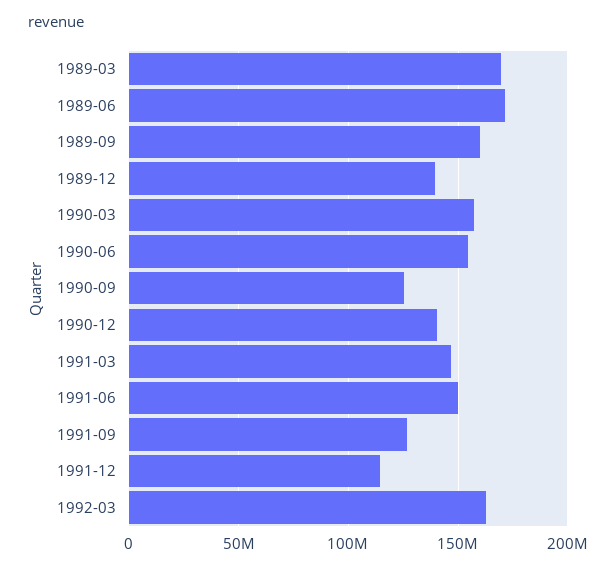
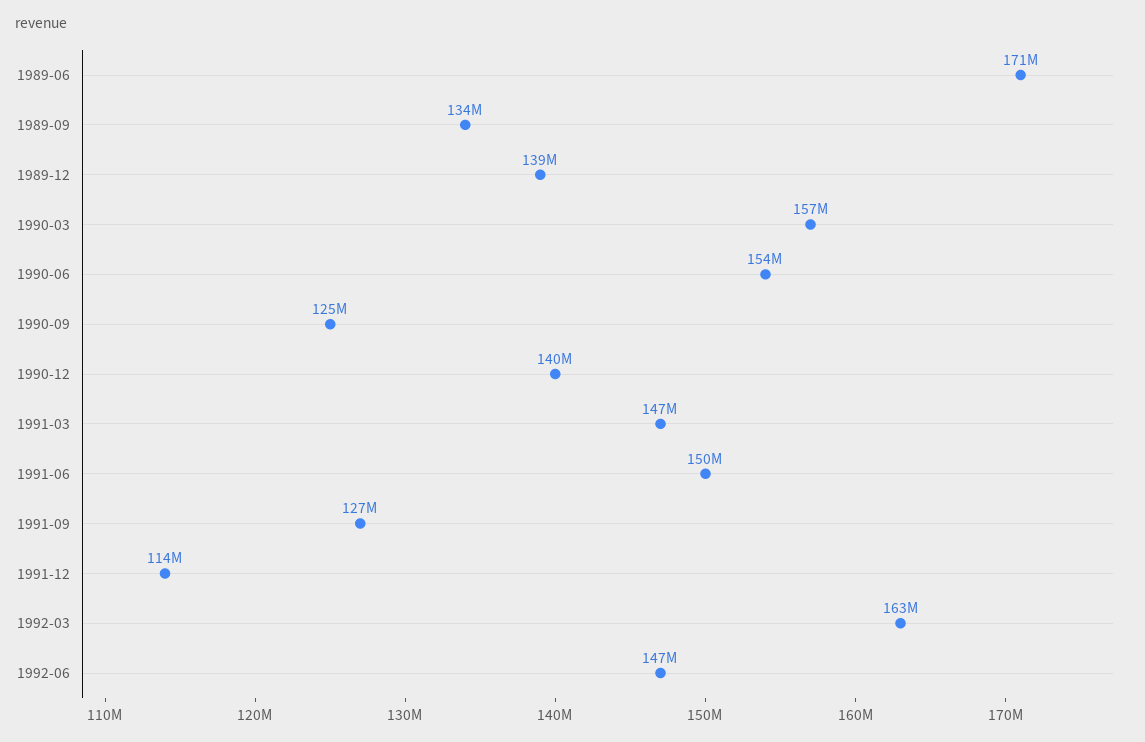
1989-03: 170000000 -> none
1989-09: 160000000 -> 134000000
1992-06: none -> 147000000

